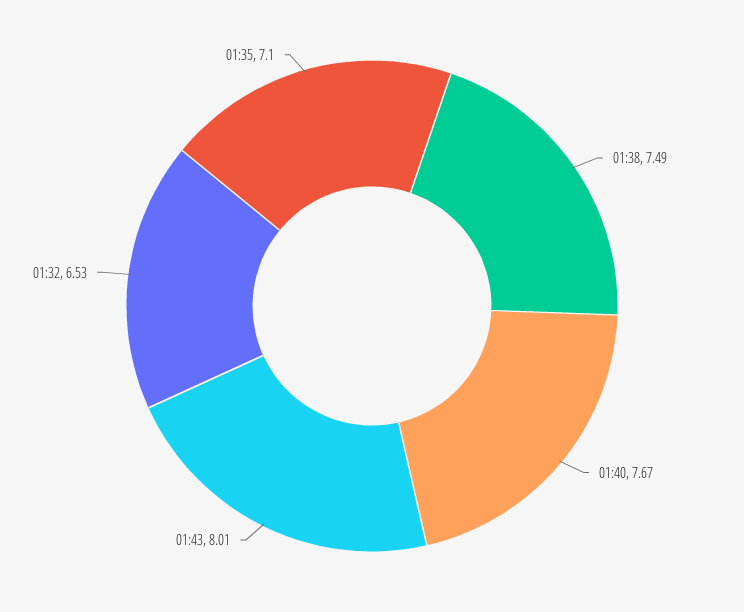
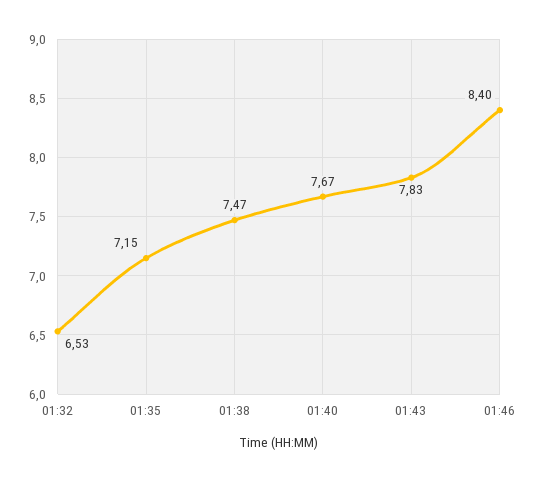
01:38: 7.49 -> 7.47
01:43: 8.01 -> 7.83
01:35: 7.1 -> 7.15
01:46: none -> 8.4

